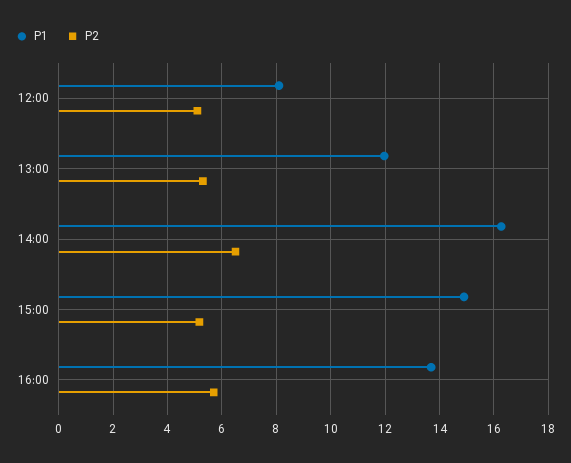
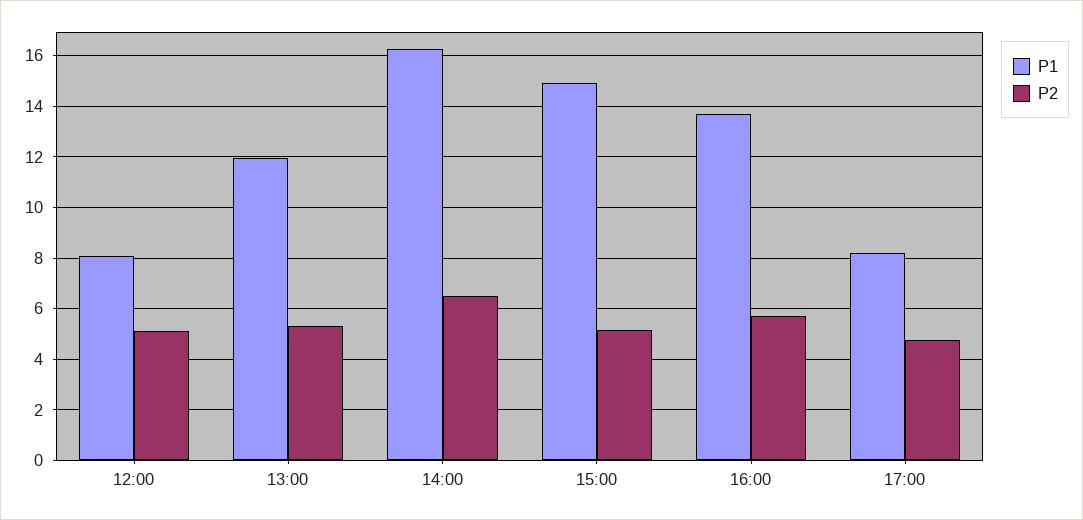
P1, 17:00: none -> 8.25
P2, 17:00: none -> 4.75

